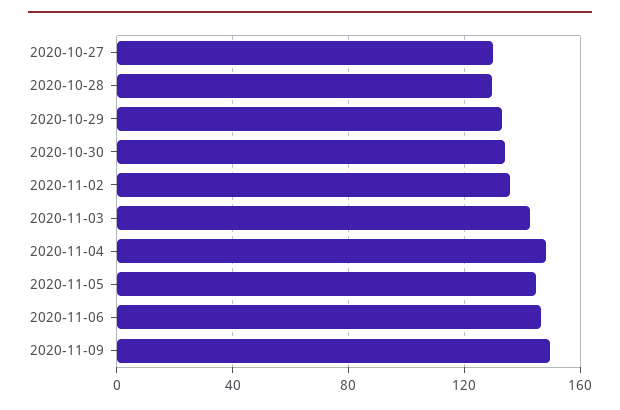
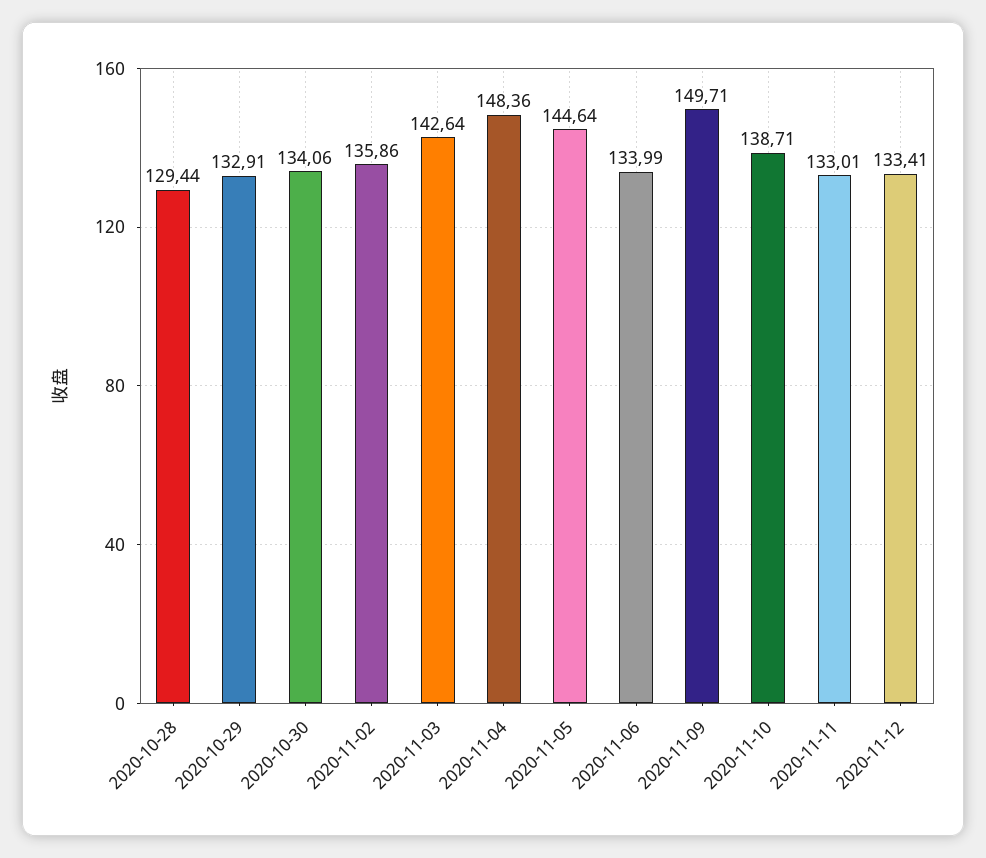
2020-10-27: 130 -> none
2020-11-06: 145 -> 133.99
2020-11-10: none -> 138.71
2020-11-11: none -> 133.01
2020-11-12: none -> 133.41

